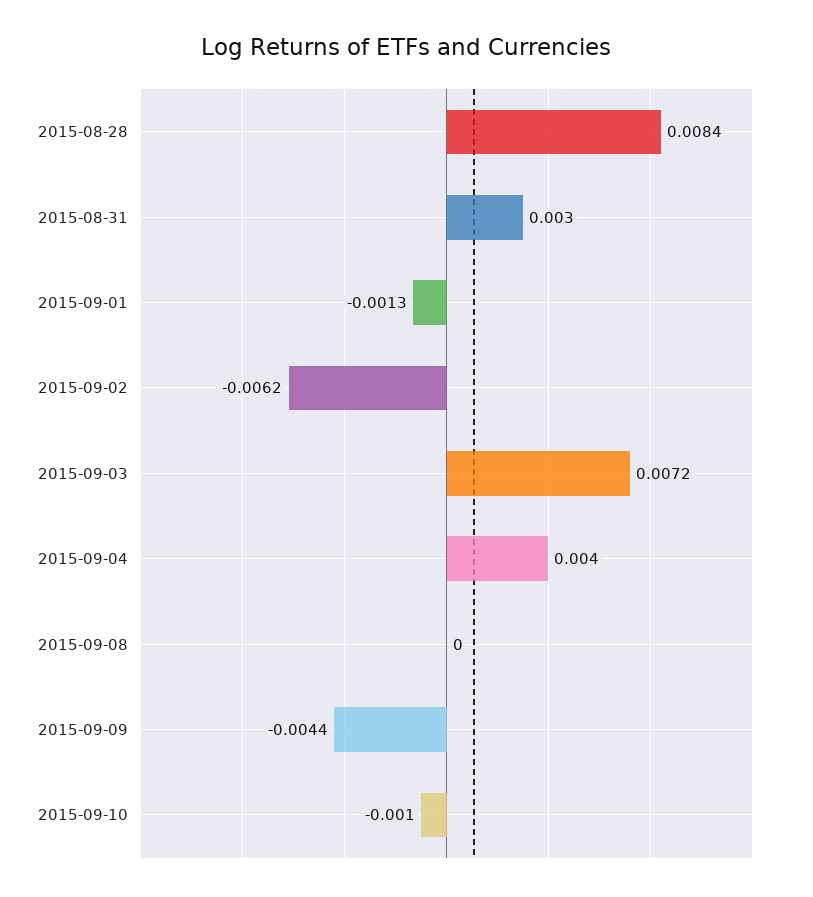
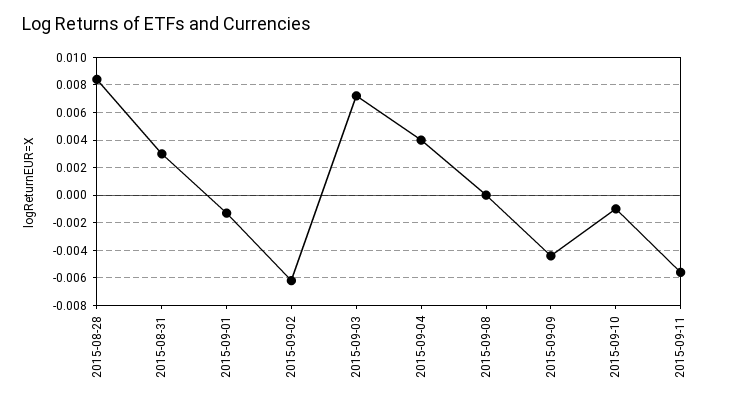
2015-09-11: none -> -0.0055

